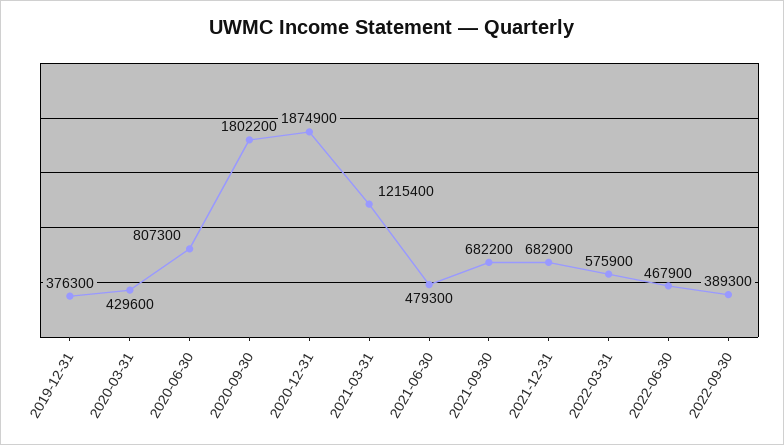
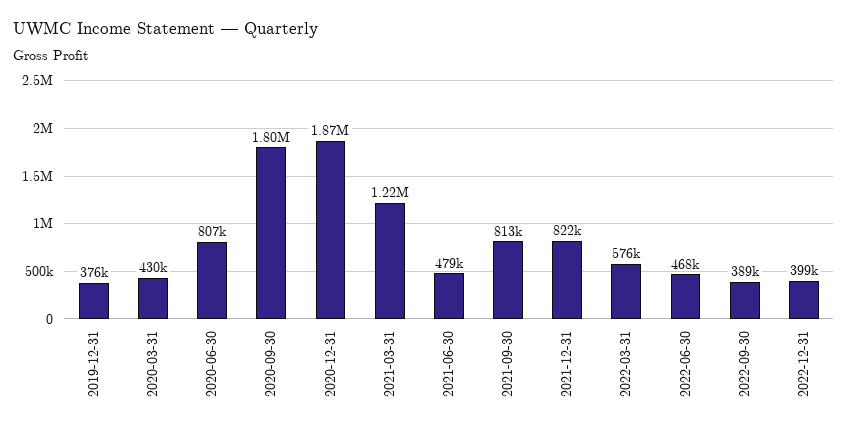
2021-09-30: 682200 -> 813000
2021-12-31: 682900 -> 822000
2022-12-31: none -> 399000

